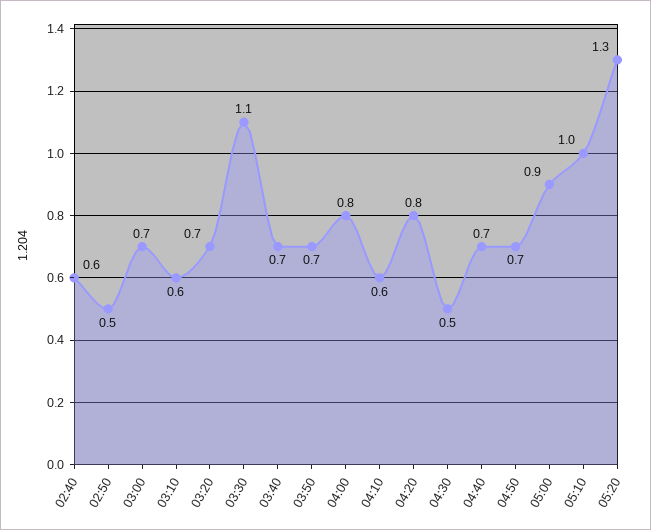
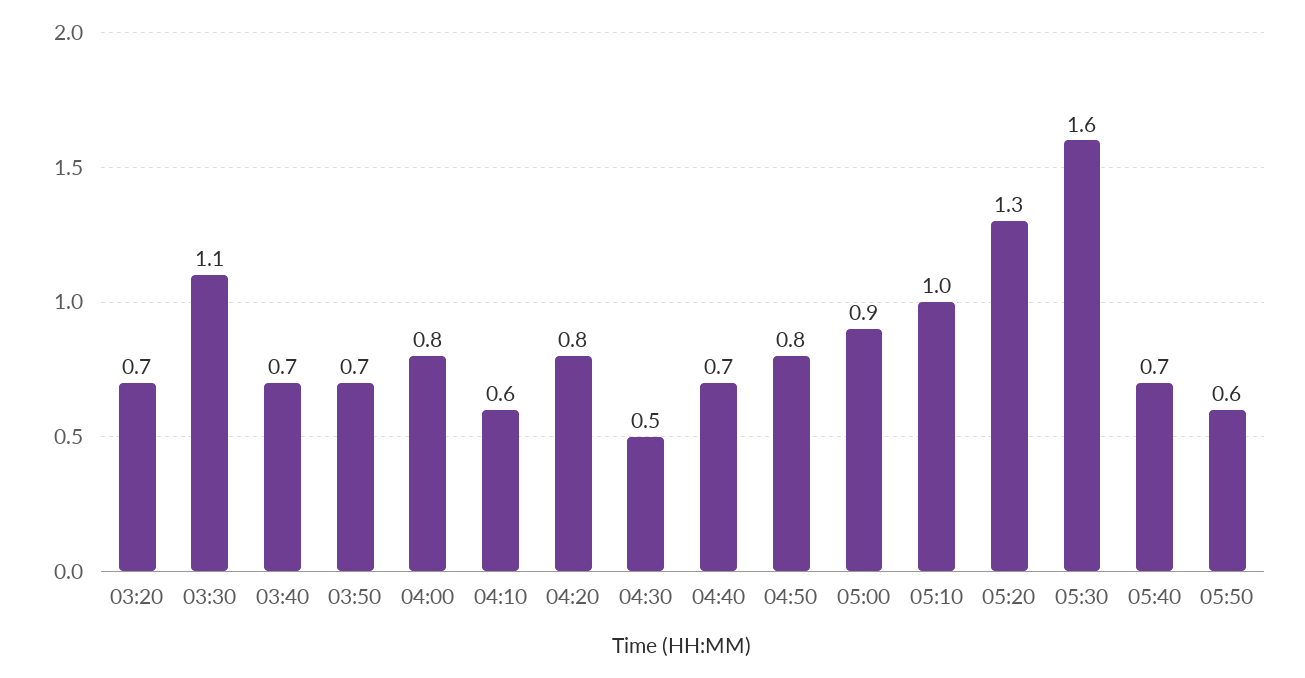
02:40: 0.6 -> none
02:50: 0.5 -> none
03:00: 0.7 -> none
03:10: 0.6 -> none
04:50: 0.7 -> 0.8
05:30: none -> 1.6
05:40: none -> 0.7
05:50: none -> 0.6

